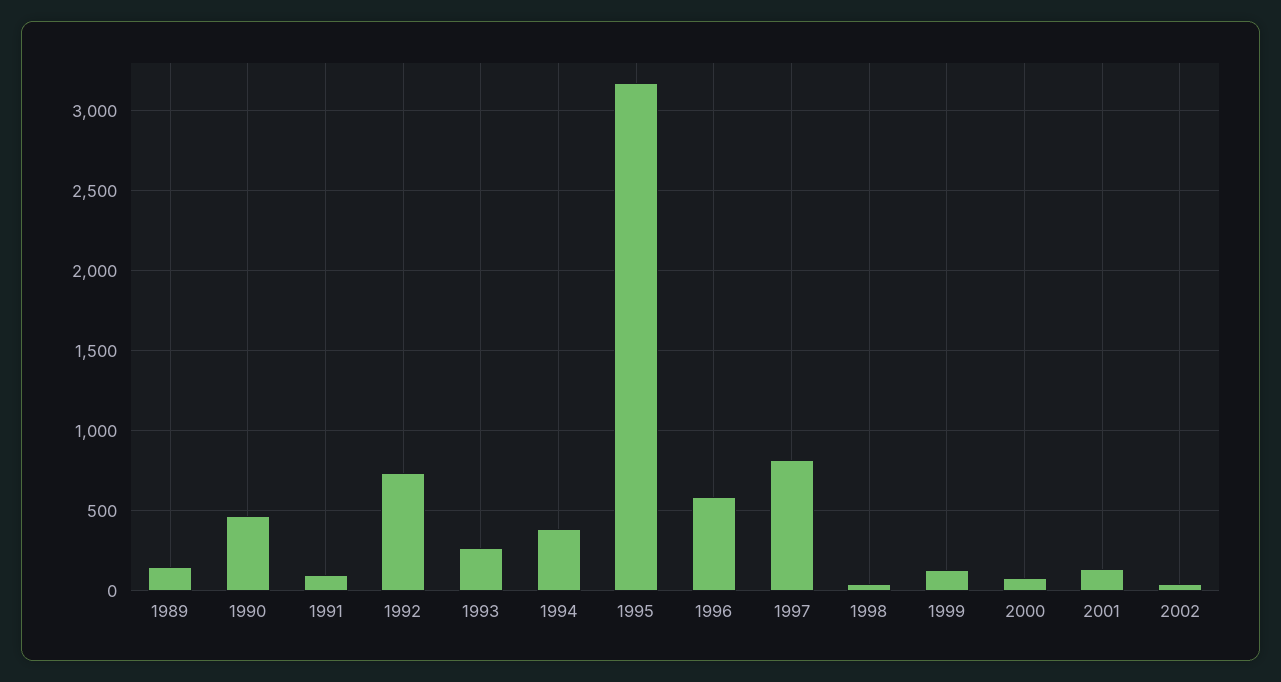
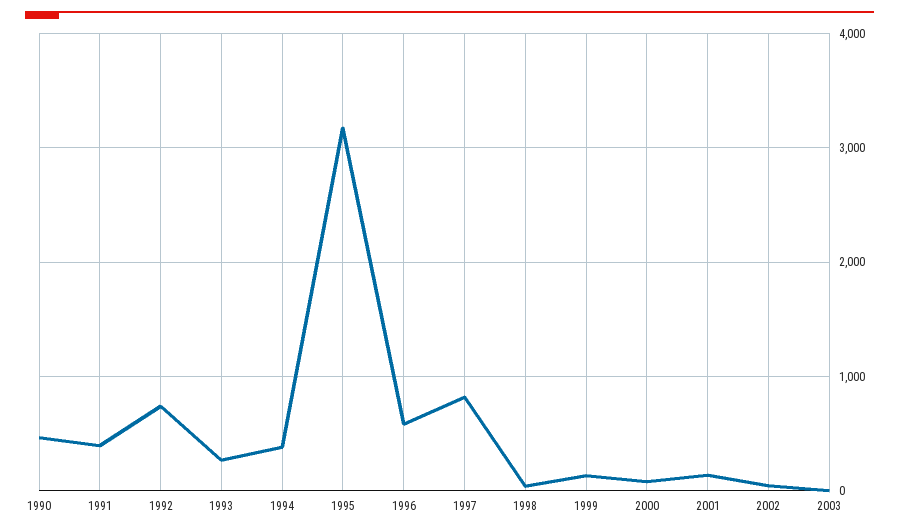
1989: 150 -> none
1991: 100 -> 400
2003: none -> 0

